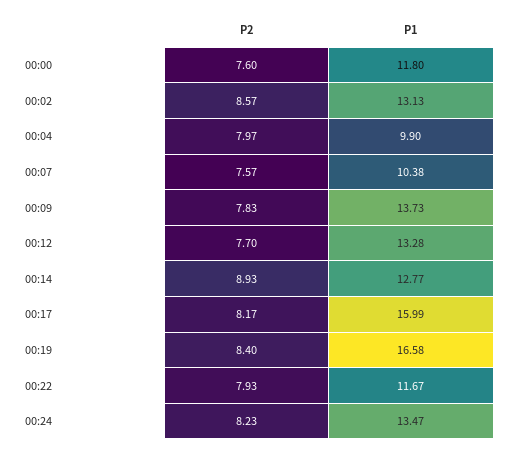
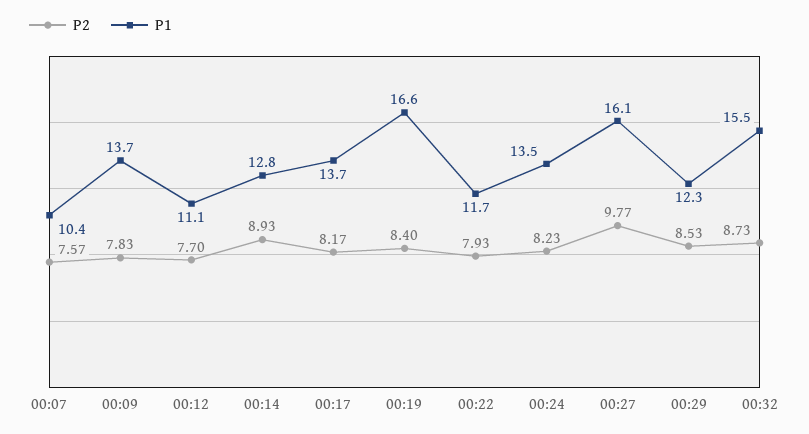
P2, 00:00: 7.6 -> none
P1, 00:00: 11.8 -> none
P2, 00:02: 8.57 -> none
P1, 00:02: 13.13 -> none
P2, 00:04: 7.97 -> none
P1, 00:04: 9.9 -> none
P1, 00:12: 13.28 -> 11.1
P1, 00:17: 15.99 -> 13.7
P2, 00:27: none -> 9.77
P1, 00:27: none -> 16.1
P2, 00:29: none -> 8.53
P1, 00:29: none -> 12.3
P2, 00:32: none -> 8.73
P1, 00:32: none -> 15.5

